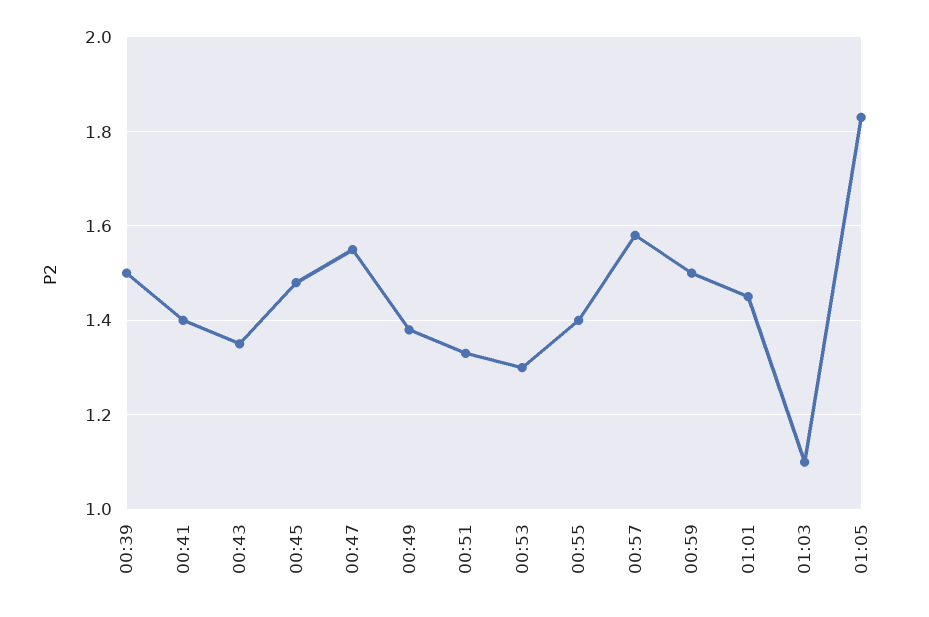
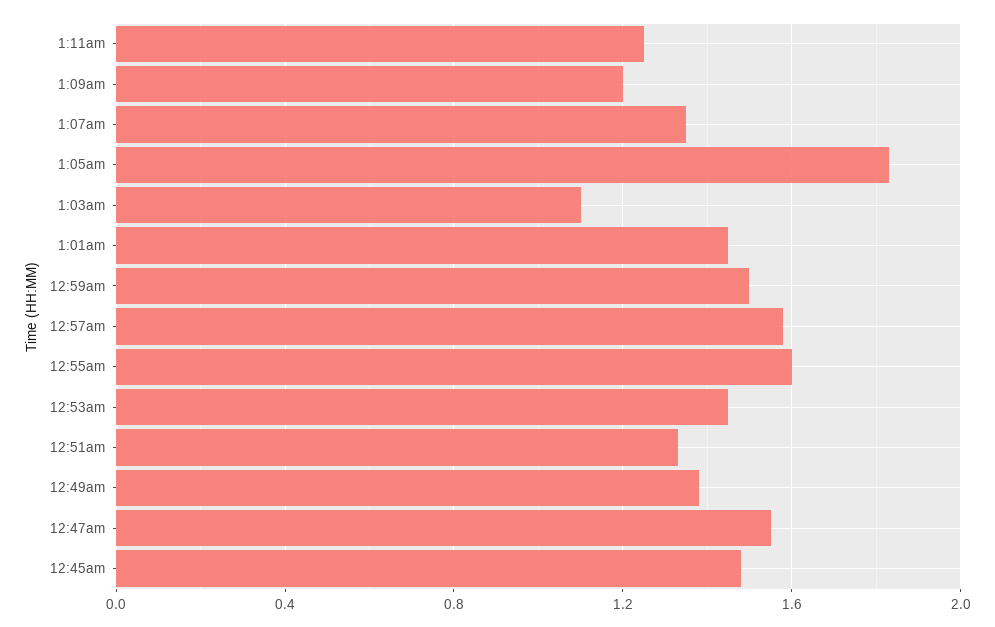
00:39: 1.5 -> none
00:41: 1.4 -> none
00:43: 1.35 -> none
00:53: 1.3 -> 1.45
00:55: 1.4 -> 1.6
1:11am: none -> 1.25
1:09am: none -> 1.2
1:07am: none -> 1.35

